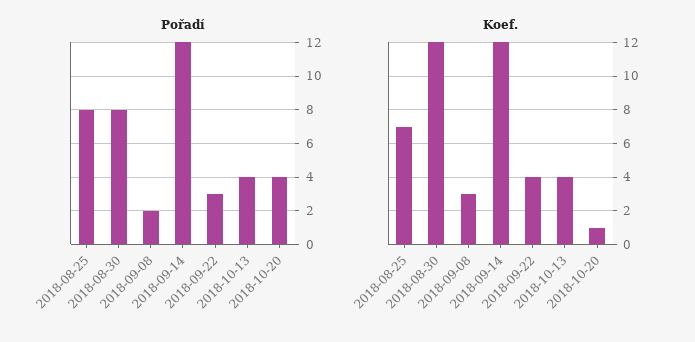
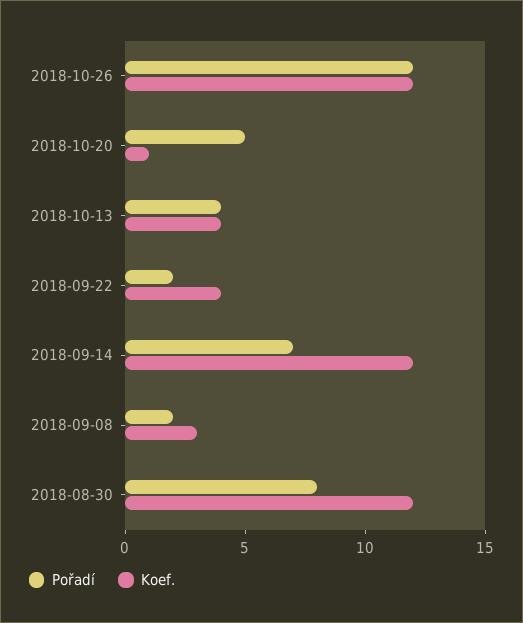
Pořadí, 2018-08-25: 8 -> none
Pořadí, 2018-09-14: 12 -> 7
Pořadí, 2018-09-22: 3 -> 2
Pořadí, 2018-10-20: 4 -> 5
Koef., 2018-08-25: 7 -> none
Pořadí, 2018-10-26: none -> 12
Koef., 2018-10-26: none -> 12

